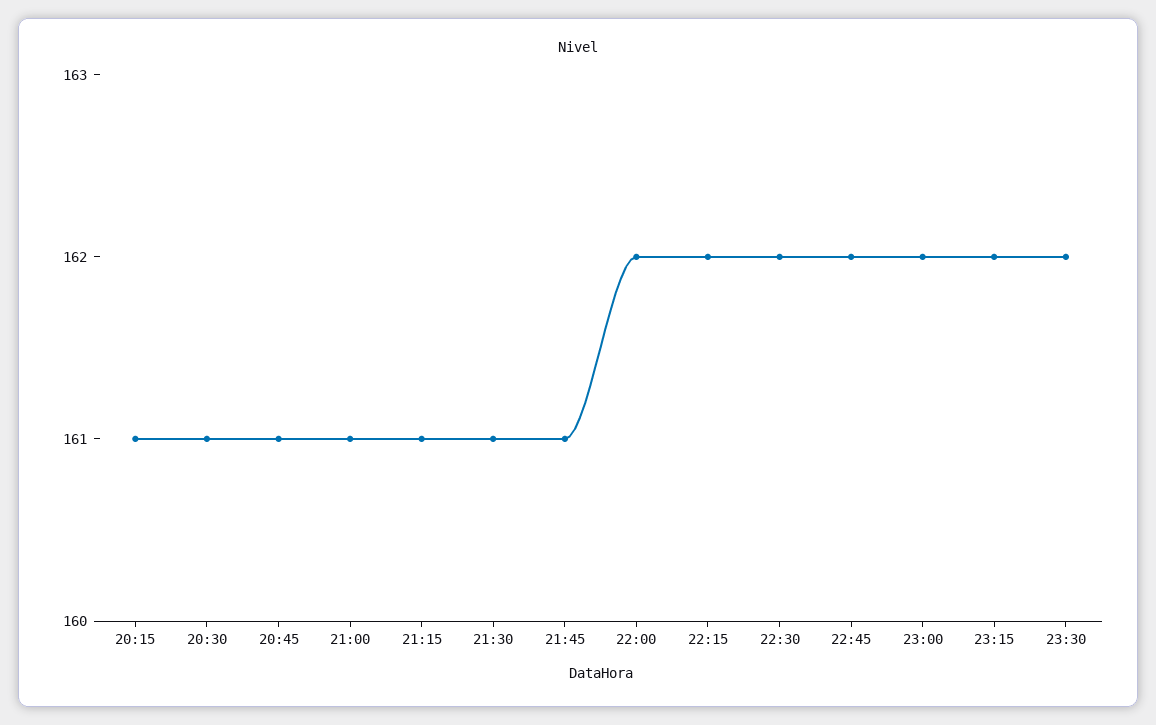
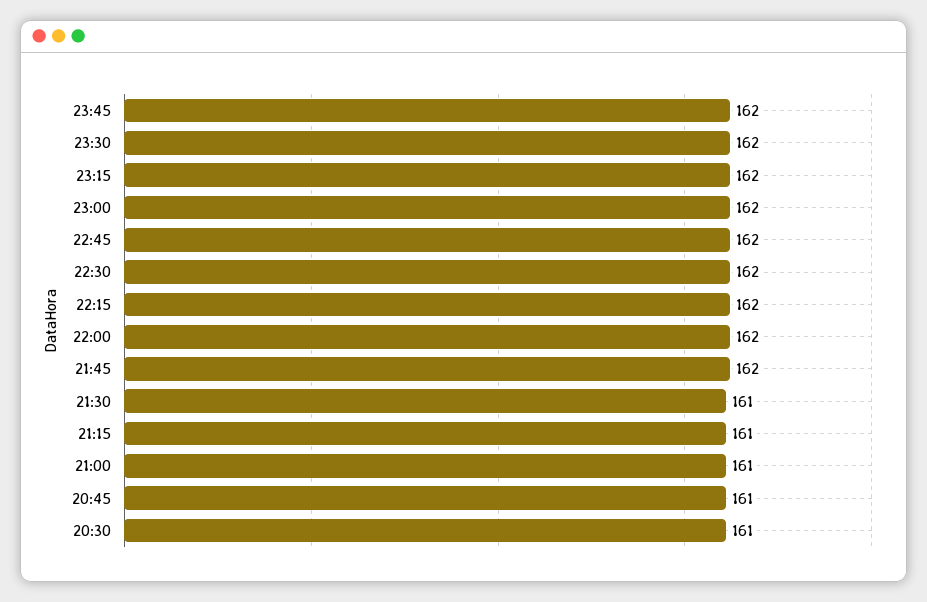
20:15: 161 -> none
21:45: 161 -> 162
23:45: none -> 162

